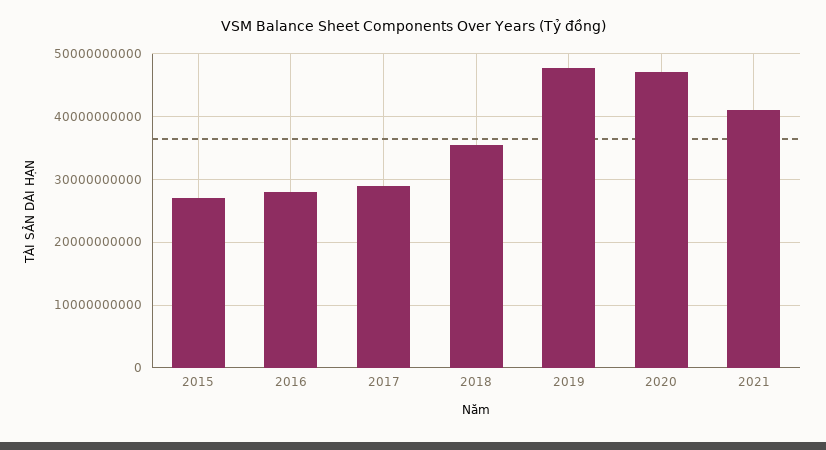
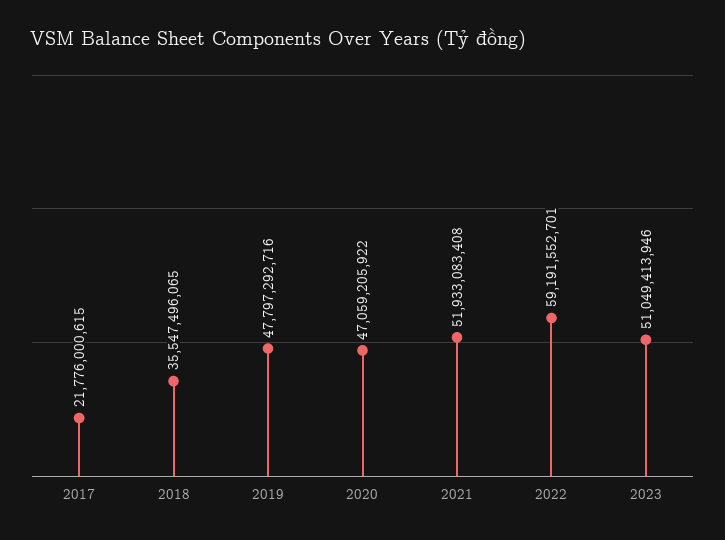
2015: 27000000000 -> none
2016: 28000000000 -> none
2017: 29000000000 -> 21776000615
2021: 41000000000 -> 51933083408
2022: none -> 59191552701
2023: none -> 51049413946

